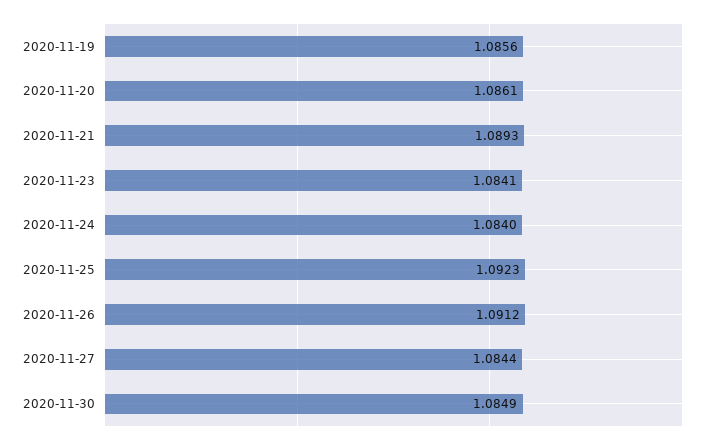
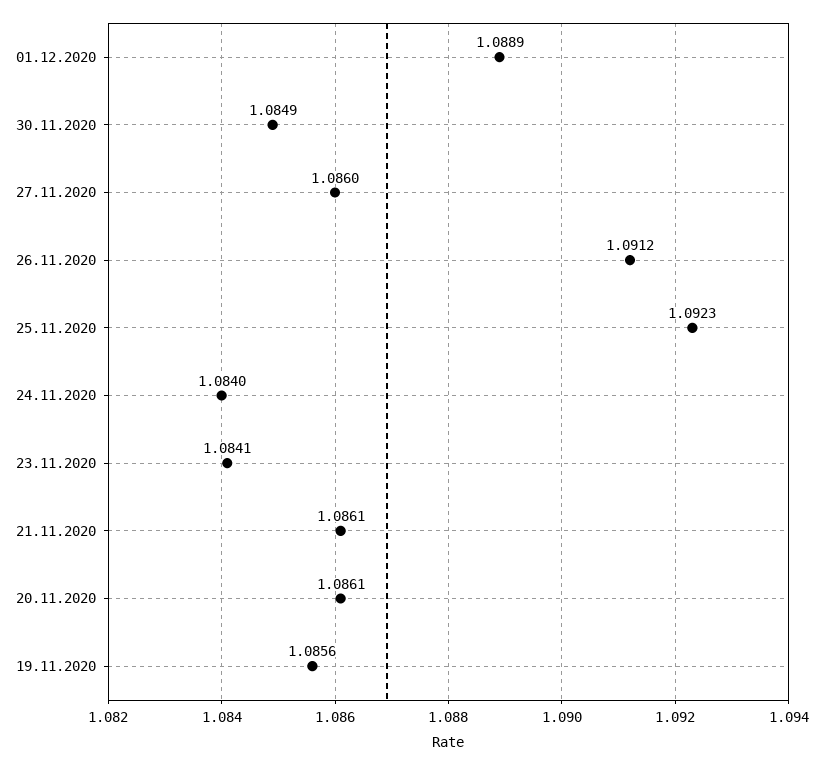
2020-11-21: 1.0893 -> 1.0861
2020-11-27: 1.0844 -> 1.086
01.12.2020: none -> 1.0889

